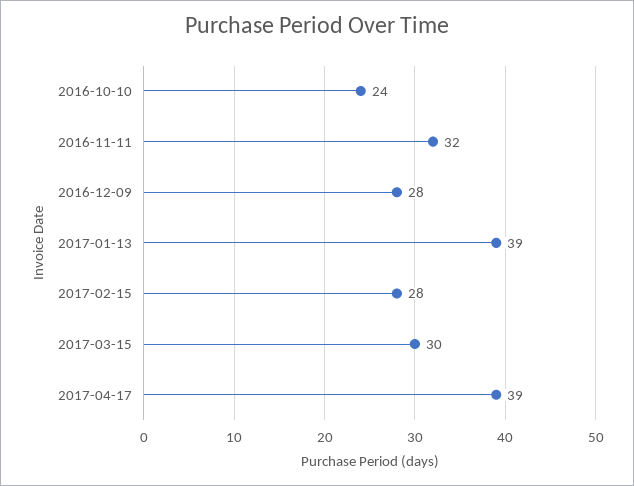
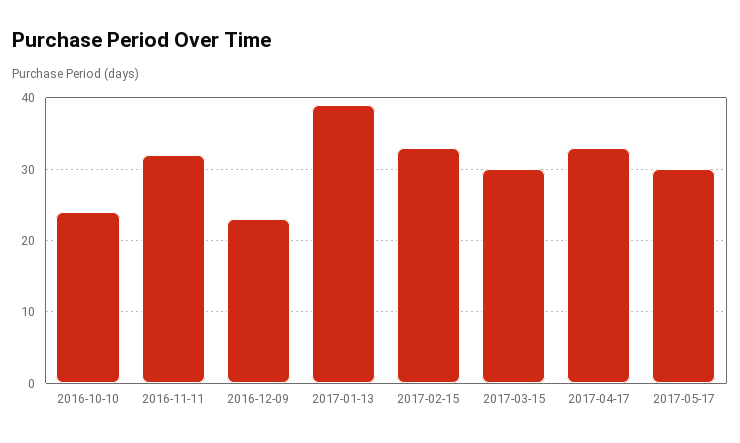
2016-12-09: 28 -> 23
2017-02-15: 28 -> 33
2017-04-17: 39 -> 33
2017-05-17: none -> 30

